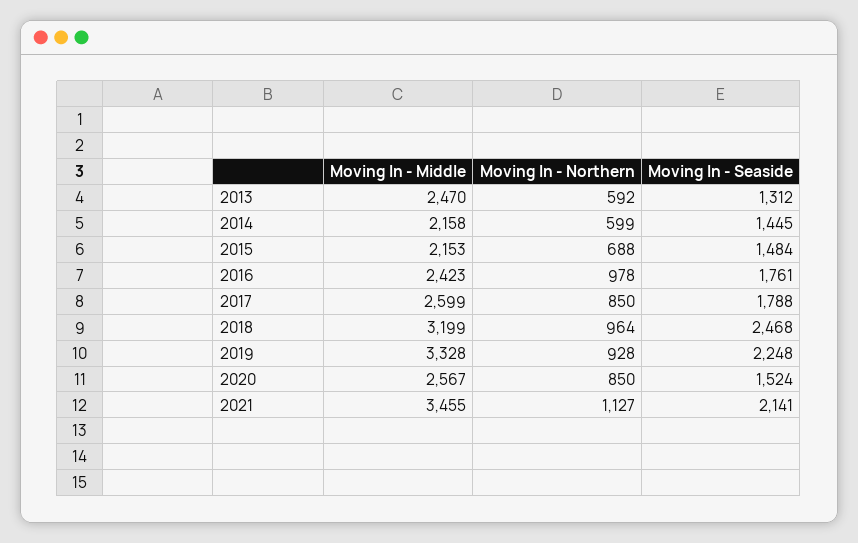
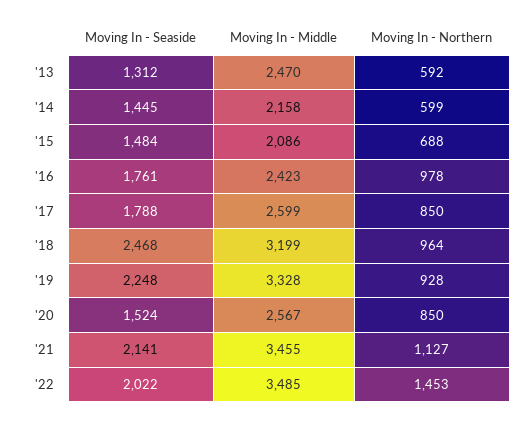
Moving In - Middle, 2015: 2153 -> 2086
Moving In - Seaside, '22: none -> 2022
Moving In - Middle, '22: none -> 3485
Moving In - Northern, '22: none -> 1453

